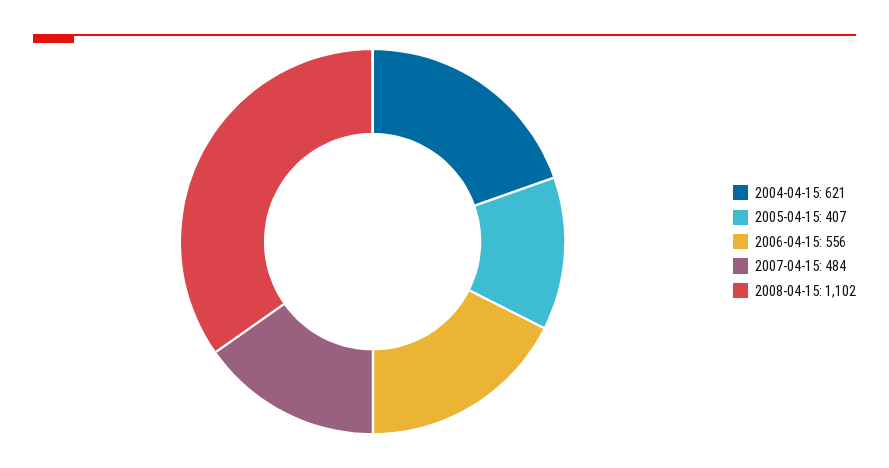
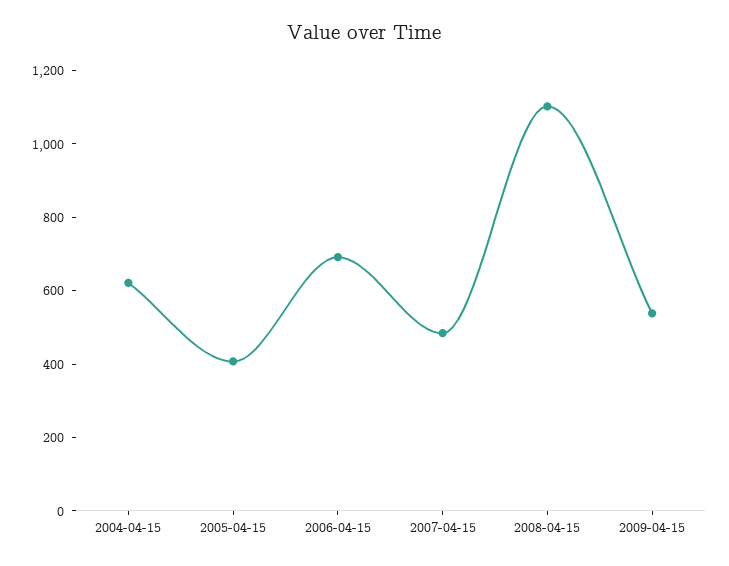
2006-04-15: 556 -> 700
2009-04-15: none -> 550

